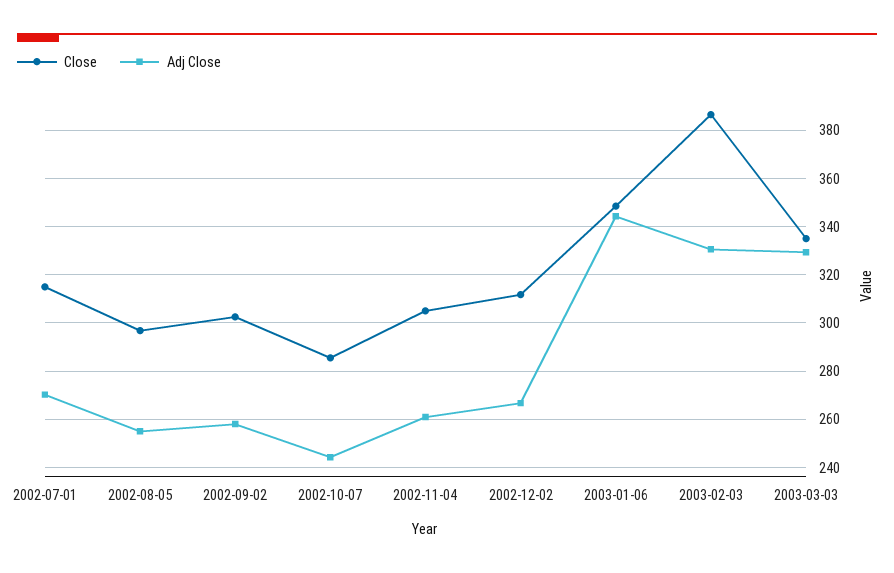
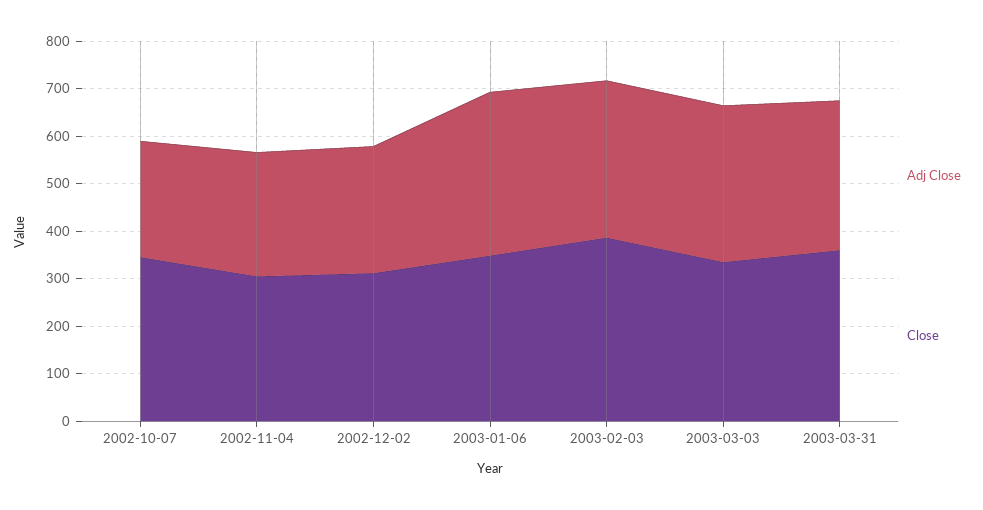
Close, 2002-07-01: 315 -> none
Adj Close, 2002-07-01: 270 -> none
Close, 2002-08-05: 297.5 -> none
Adj Close, 2002-08-05: 255 -> none
Close, 2002-09-02: 302.5 -> none
Adj Close, 2002-09-02: 257.5 -> none
Close, 2002-10-07: 285 -> 340
Adj Close, 2003-03-31: none -> 320
Close, 2003-03-31: none -> 360

